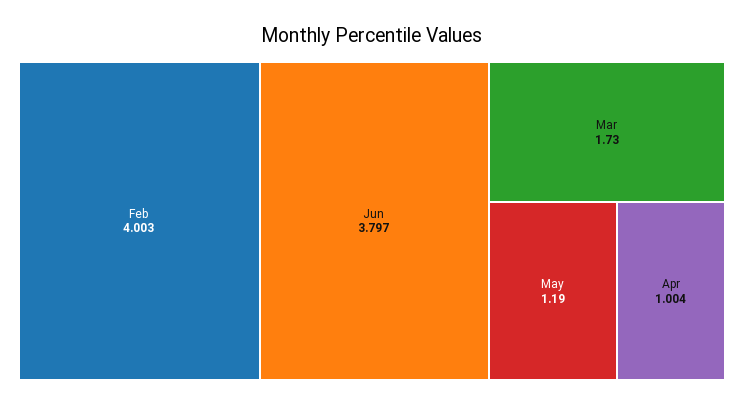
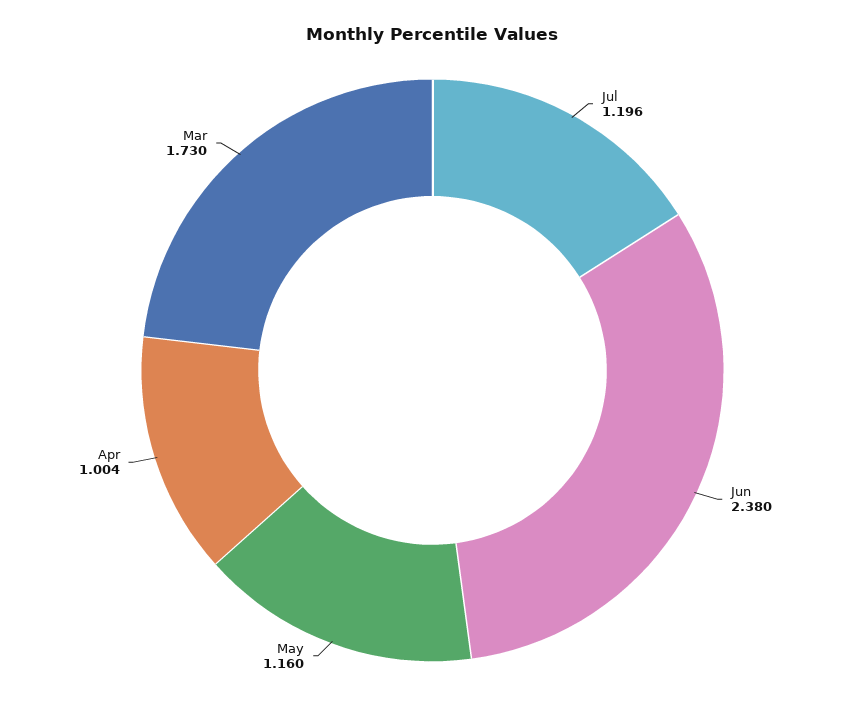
Feb: 4.003 -> none
Jun: 3.797 -> 2.38
May: 1.19 -> 1.16
Jul: none -> 1.196

